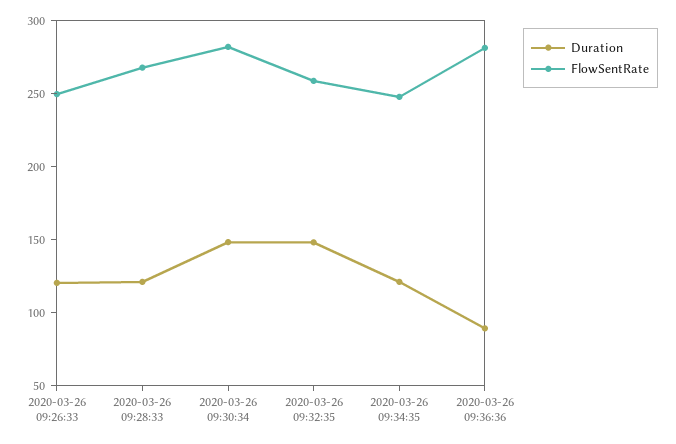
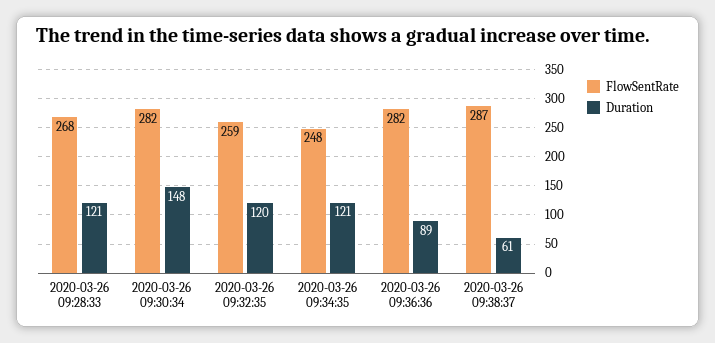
Duration, 2020-03-26 09:26:33: 120 -> none
FlowSentRate, 2020-03-26 09:26:33: 250 -> none
Duration, 2020-03-26 09:32:35: 150 -> 120
FlowSentRate, 2020-03-26 09:38:37: none -> 287
Duration, 2020-03-26 09:38:37: none -> 61

